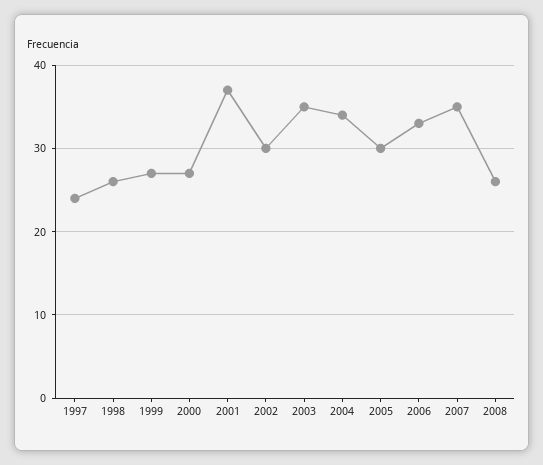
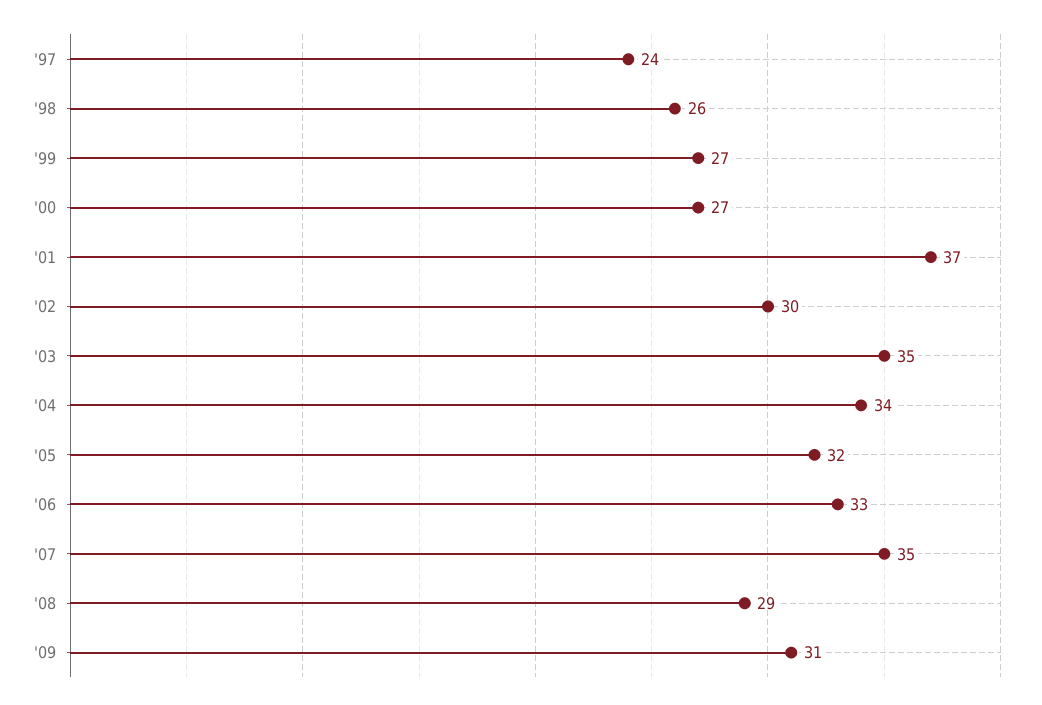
2005: 30 -> 32
2008: 26 -> 29
'09: none -> 31

